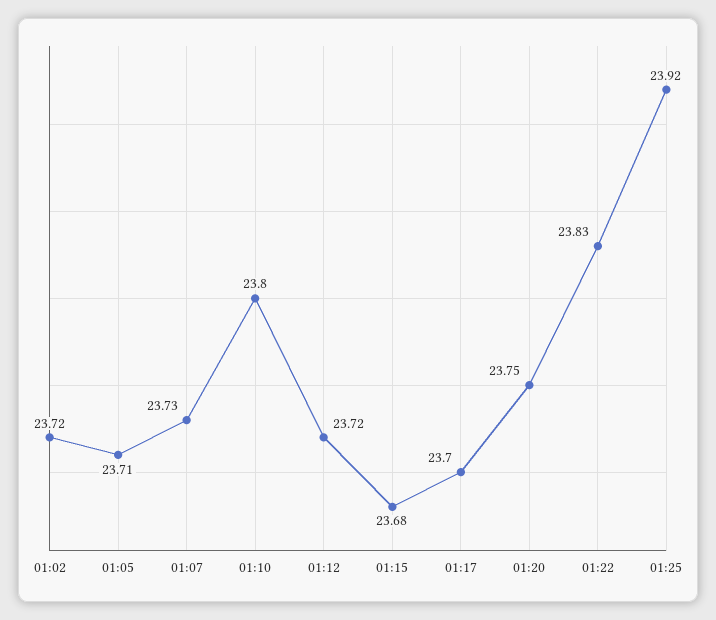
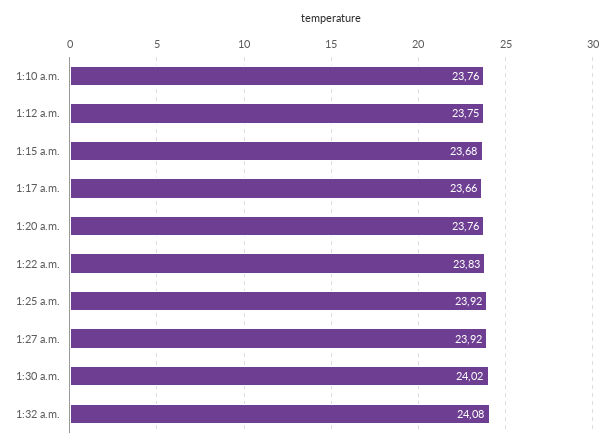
01:02: 23.72 -> none
01:05: 23.71 -> none
01:07: 23.73 -> none
01:10: 23.8 -> 23.76
01:12: 23.72 -> 23.75
01:17: 23.7 -> 23.66
01:20: 23.75 -> 23.76
1:27 a.m.: none -> 23.92
1:30 a.m.: none -> 24.02
1:32 a.m.: none -> 24.08

